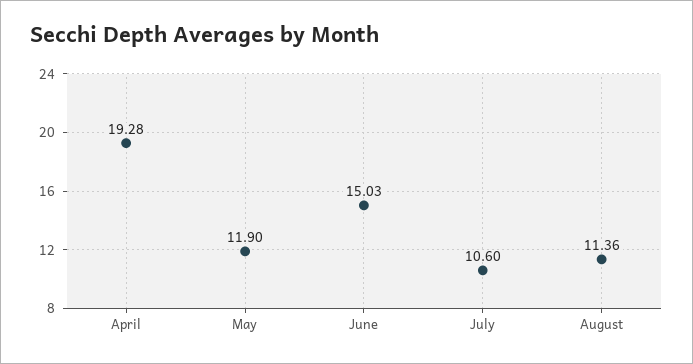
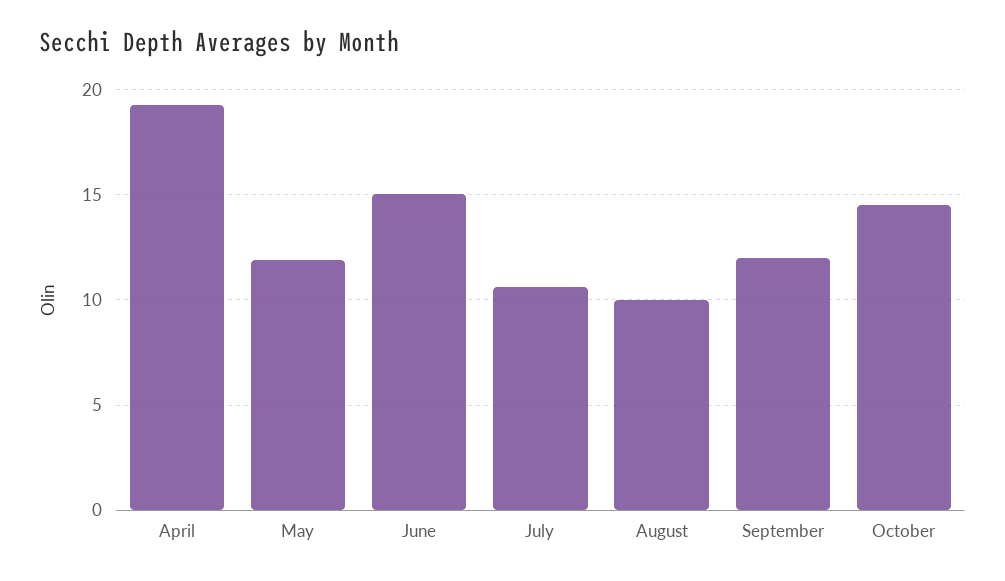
August: 11.36 -> 10
September: none -> 12
October: none -> 14.5

